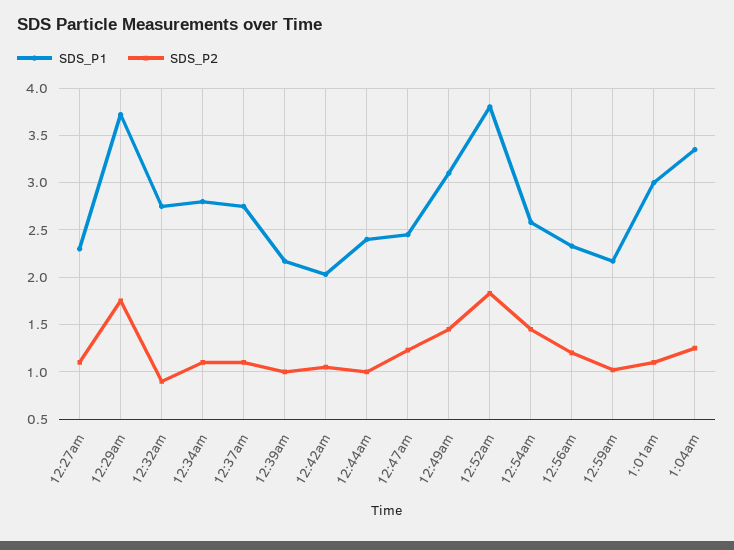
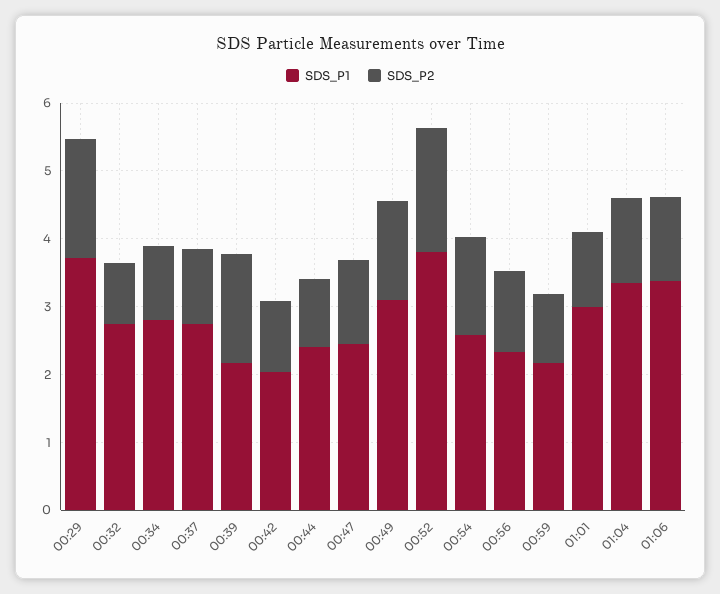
SDS_P1, 12:27am: 2.3 -> none
SDS_P2, 12:27am: 1.1 -> none
SDS_P2, 12:39am: 1 -> 1.6
SDS_P1, 01:06: none -> 3.4
SDS_P2, 01:06: none -> 1.2

